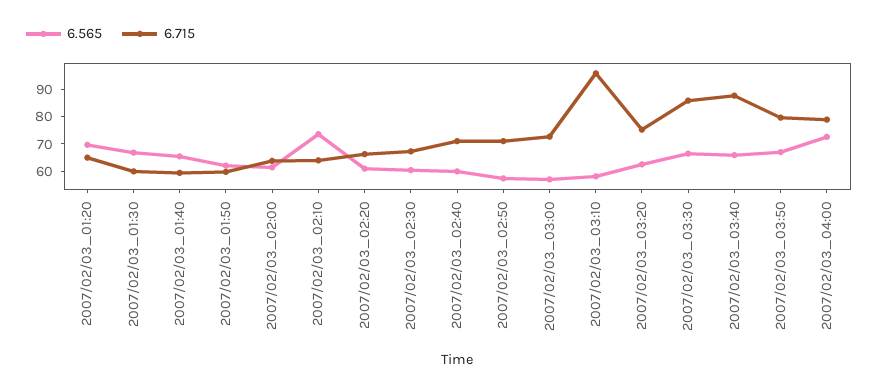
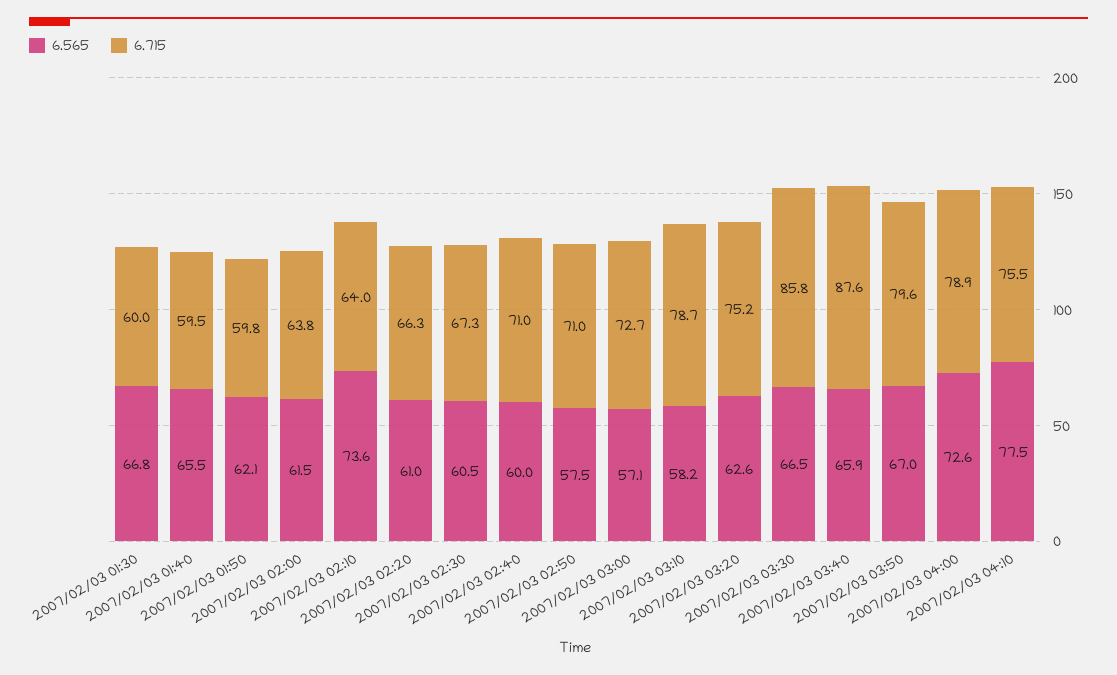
6.565, 2007/02/03_01:20: 70 -> none
6.715, 2007/02/03_01:20: 65 -> none
6.715, 2007/02/03_03:10: 95 -> 78.7
6.565, 2007/02/03 04:10: none -> 77.5
6.715, 2007/02/03 04:10: none -> 75.5

